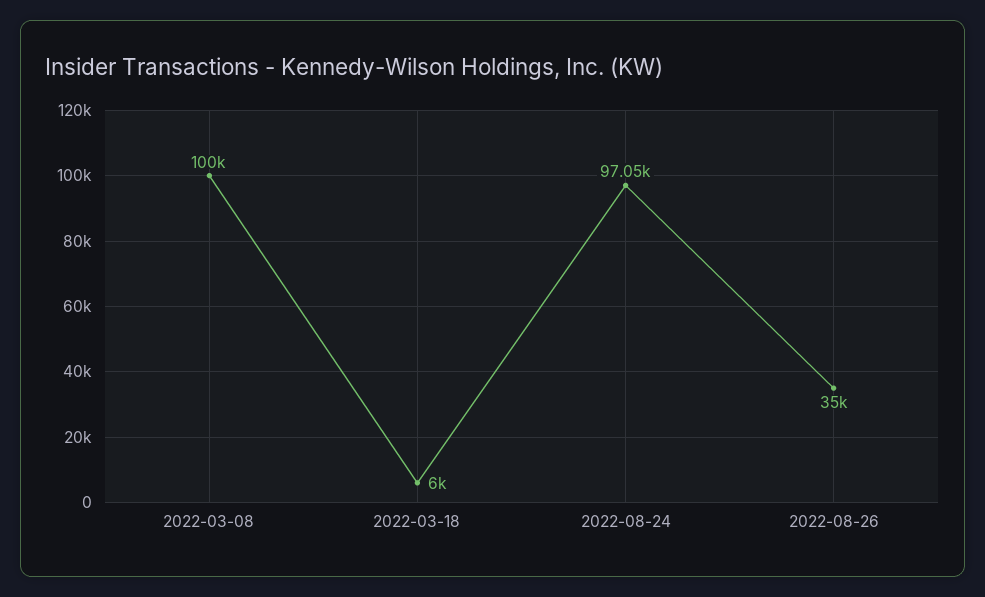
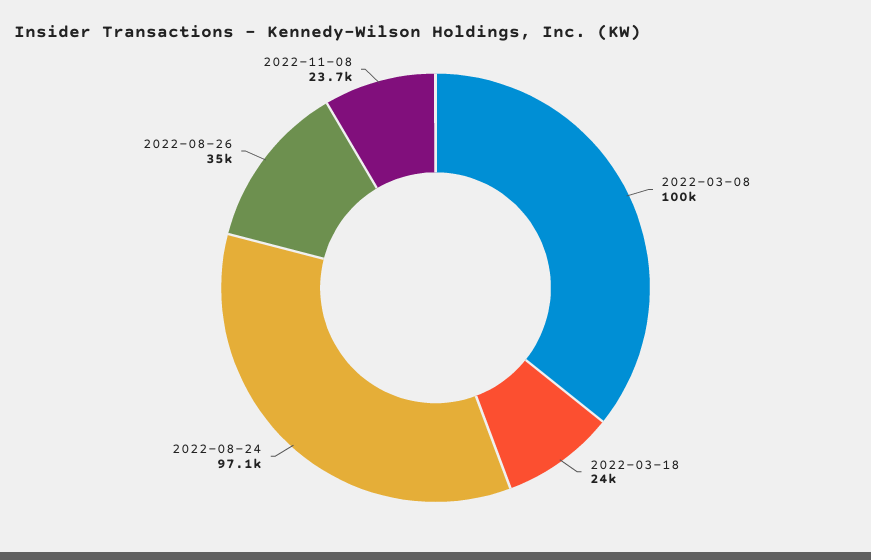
2022-03-18: 6000 -> 24000
2022-11-08: none -> 23700

